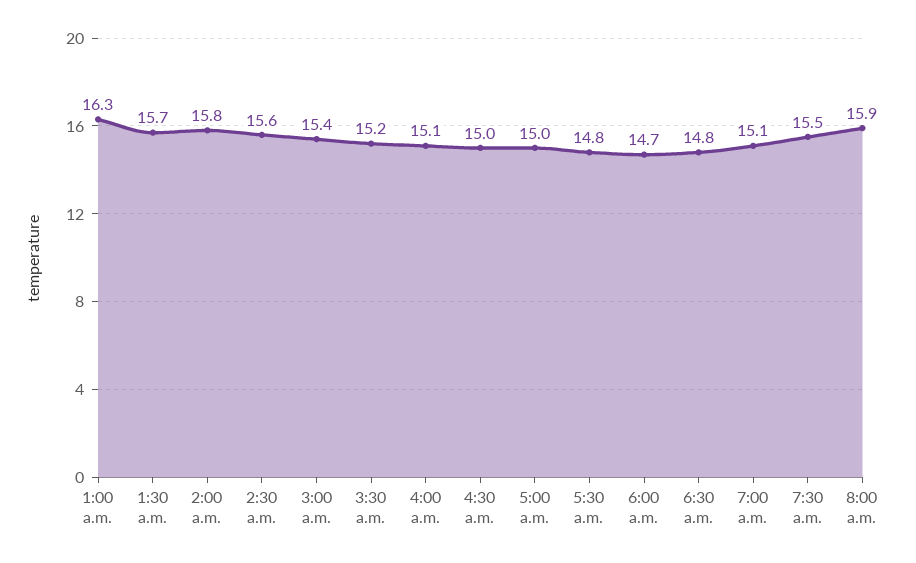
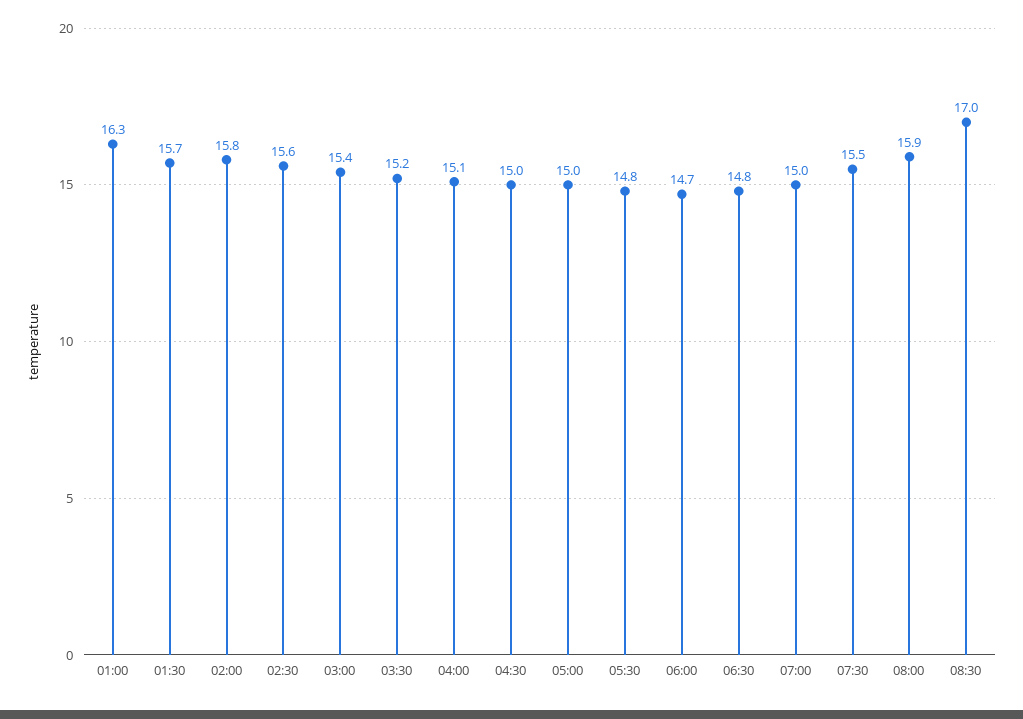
7:00 a.m.: 15.1 -> 15
08:30: none -> 17

